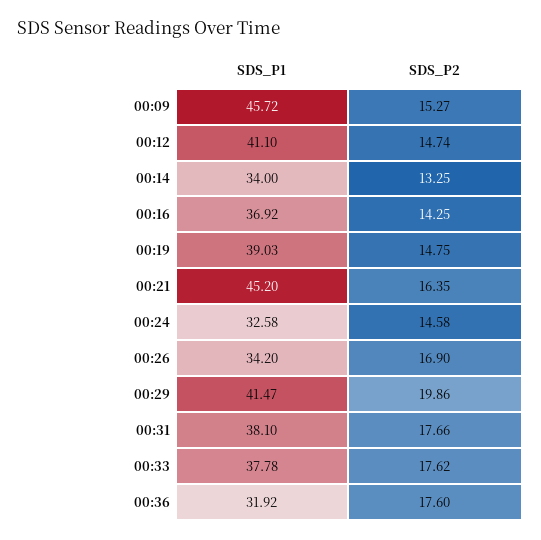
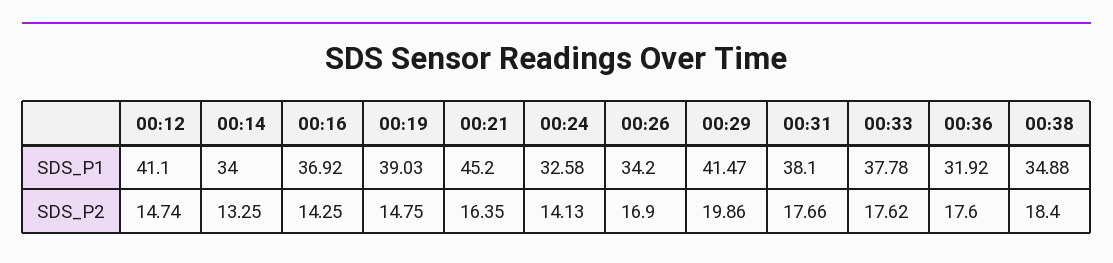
SDS_P1, 00:09: 45.72 -> none
SDS_P2, 00:09: 15.27 -> none
SDS_P2, 00:24: 14.58 -> 14.13
SDS_P1, 00:38: none -> 34.88
SDS_P2, 00:38: none -> 18.4

